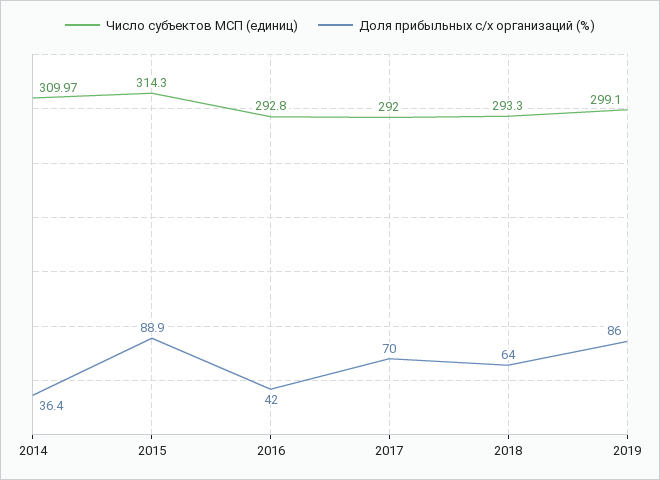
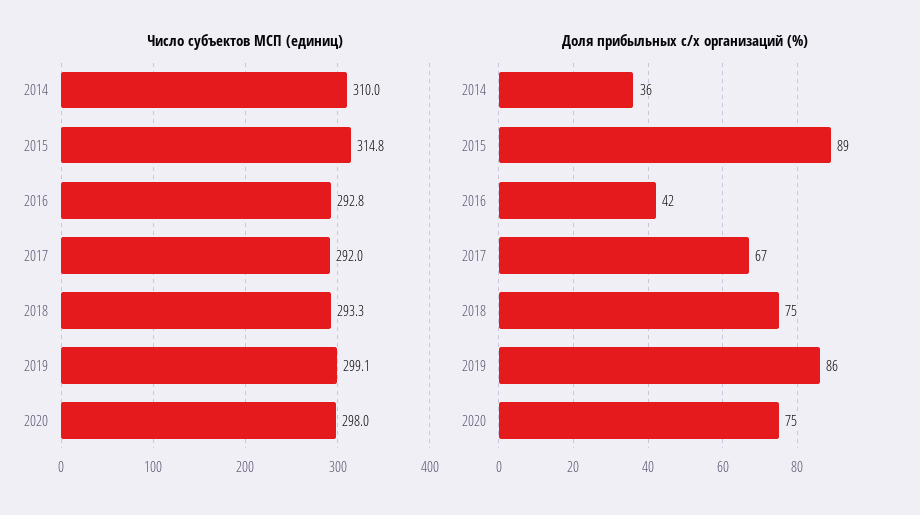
Число субъектов МСП (единиц), 2015: 314.3 -> 314.8
Доля прибыльных с/х организаций (%), 2017: 70 -> 67
Доля прибыльных с/х организаций (%), 2018: 64 -> 75
Число субъектов МСП (единиц), 2020: none -> 298
Доля прибыльных с/х организаций (%), 2020: none -> 75

